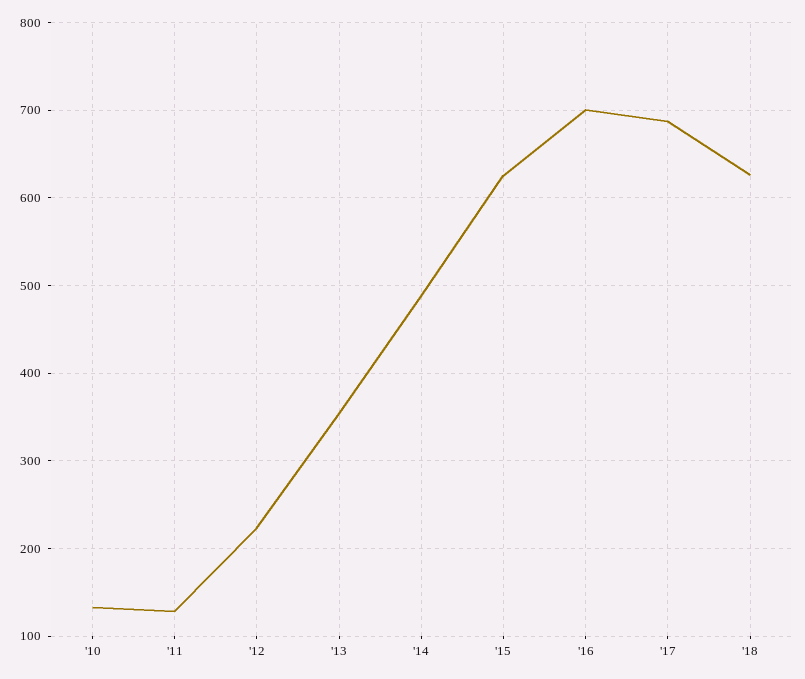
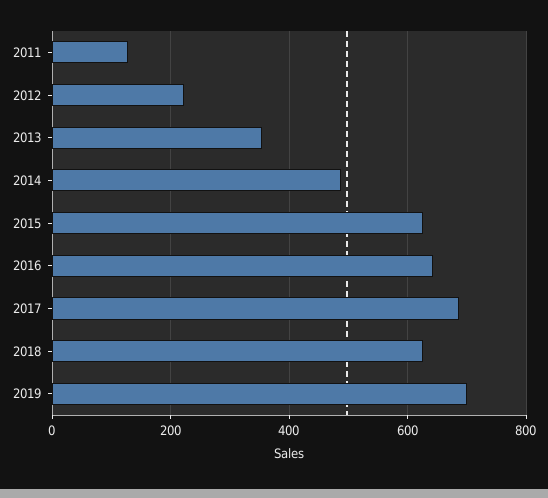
'10: 130 -> none
'16: 700 -> 640
2019: none -> 700

